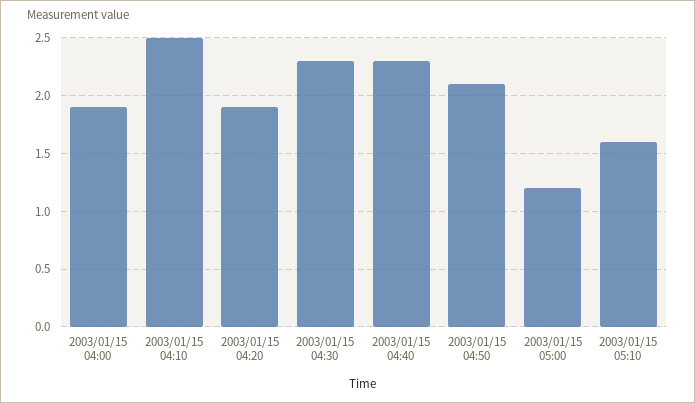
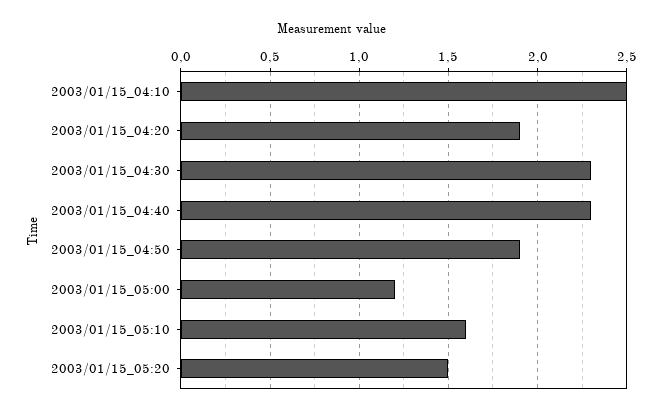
2003/01/15 04:00: 1.9 -> none
2003/01/15 04:50: 2.1 -> 1.9
2003/01/15_05:20: none -> 1.5

